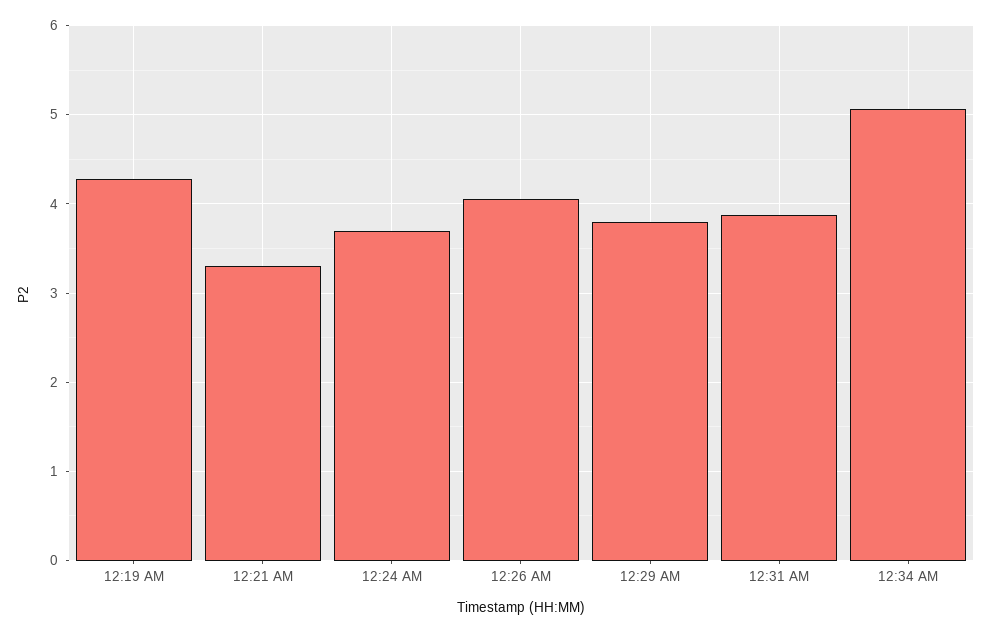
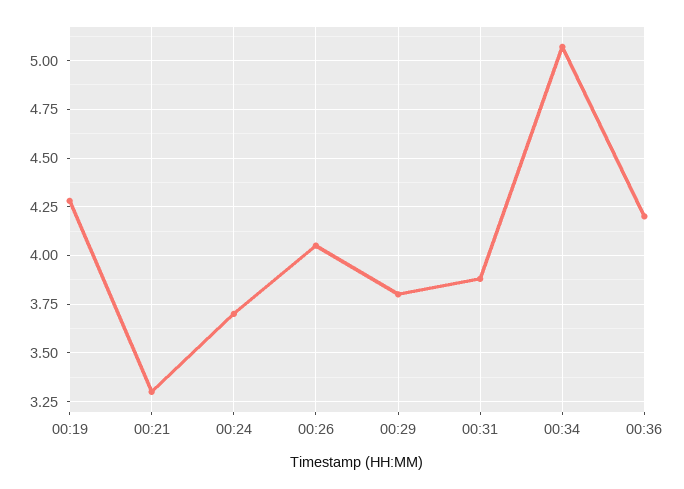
00:36: none -> 4.2

